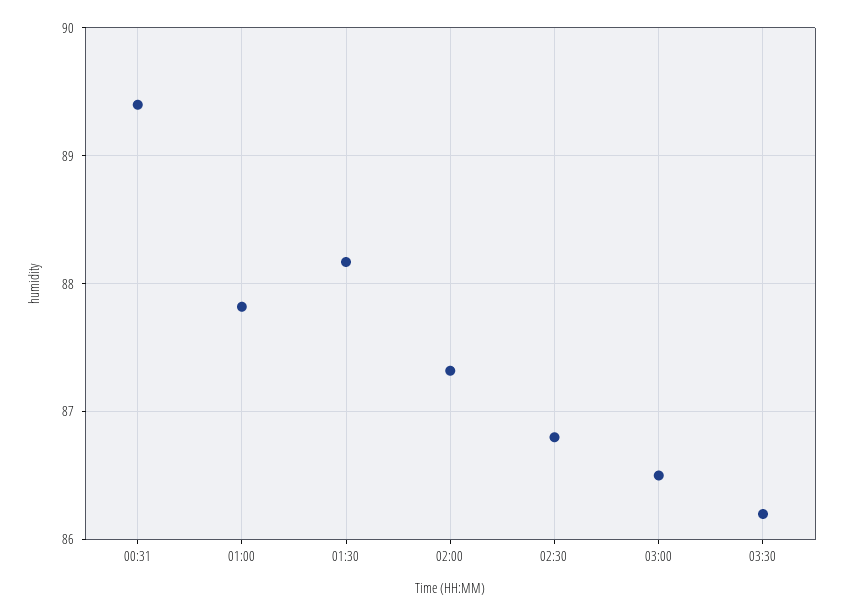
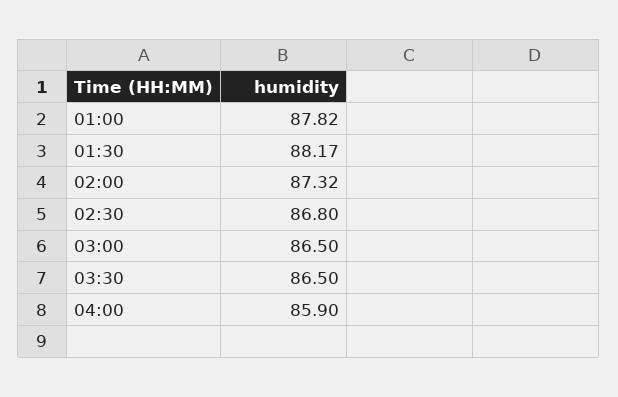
00:31: 89.4 -> none
03:30: 86.2 -> 86.5
04:00: none -> 85.9

